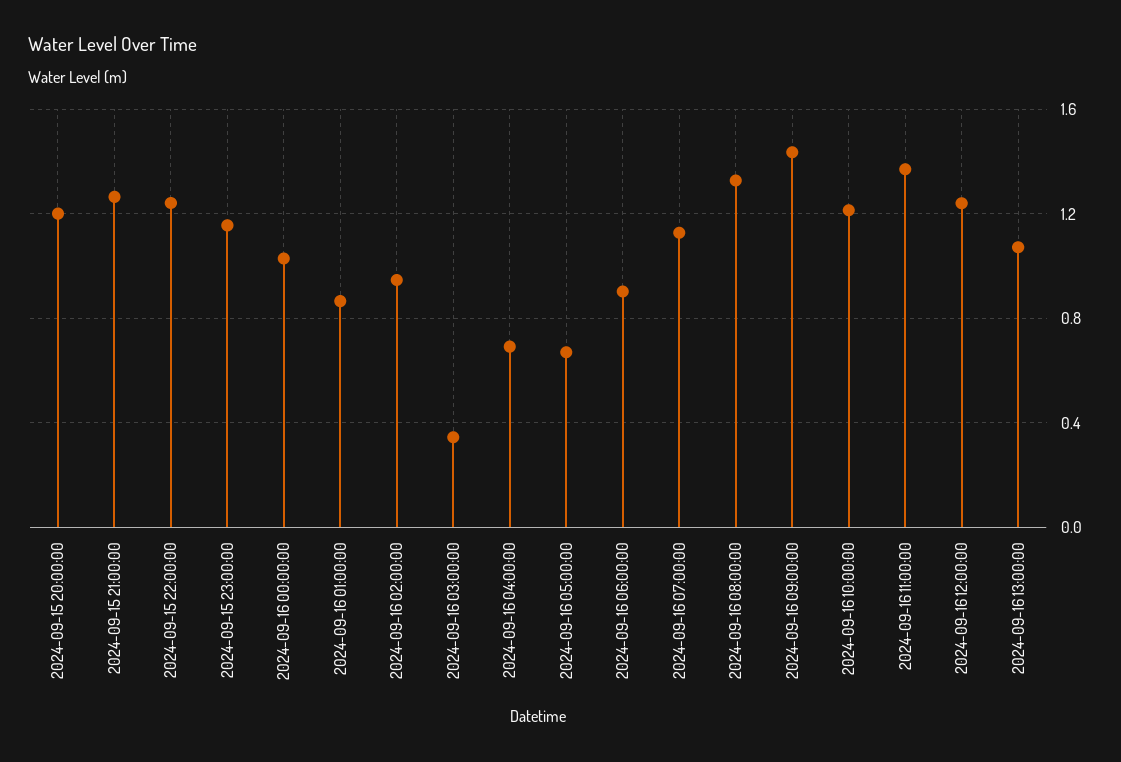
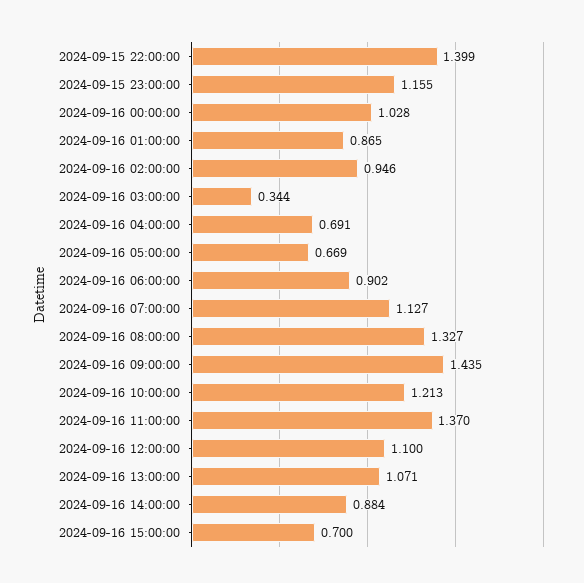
2024-09-15 20:00:00: 1.2 -> none
2024-09-15 21:00:00: 1.25 -> none
2024-09-15 22:00:00: 1.25 -> 1.399
2024-09-16 12:00:00: 1.25 -> 1.1
2024-09-16 14:00:00: none -> 0.884
2024-09-16 15:00:00: none -> 0.7

